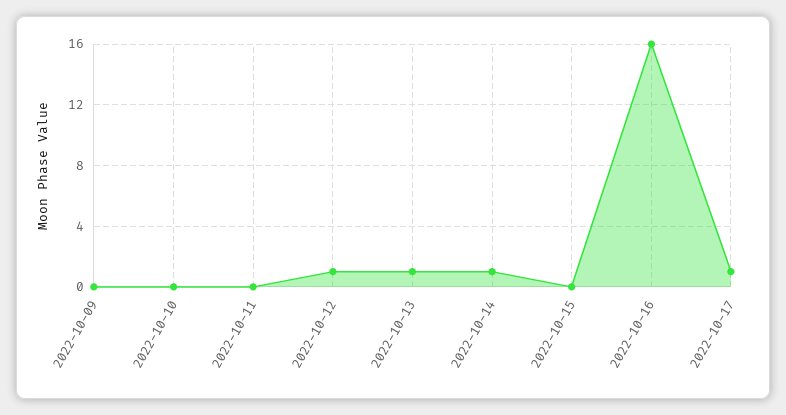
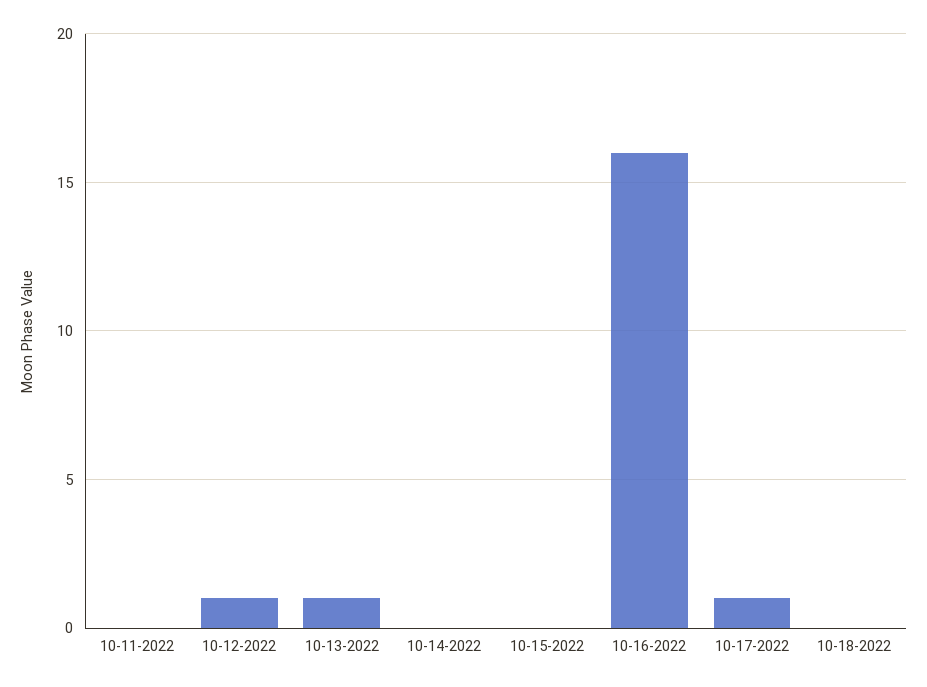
2022-10-09: 0 -> none
2022-10-10: 0 -> none
2022-10-14: 1 -> 0
10-18-2022: none -> 0

